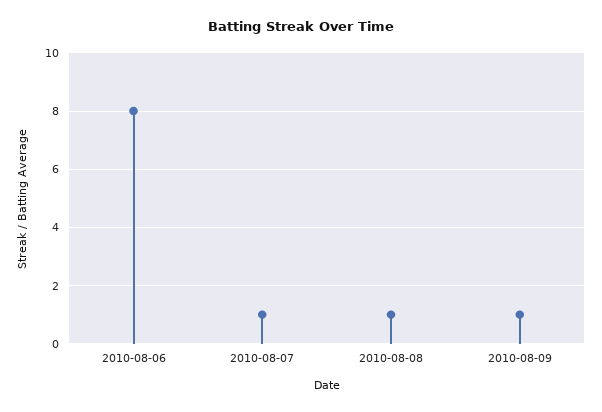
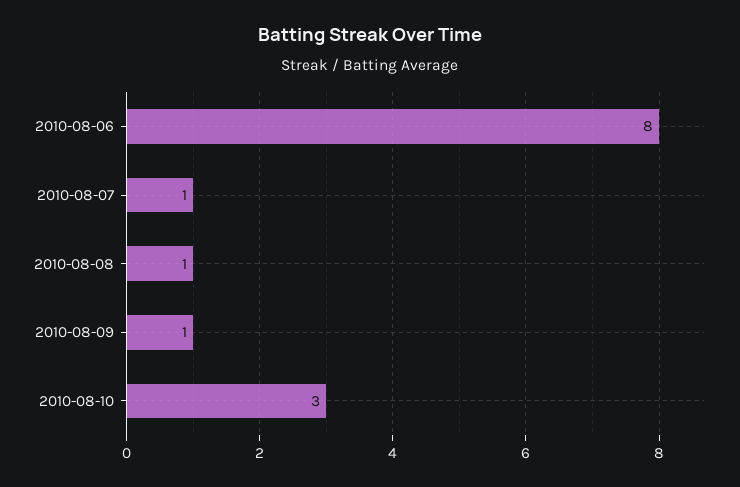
2010-08-10: none -> 3

